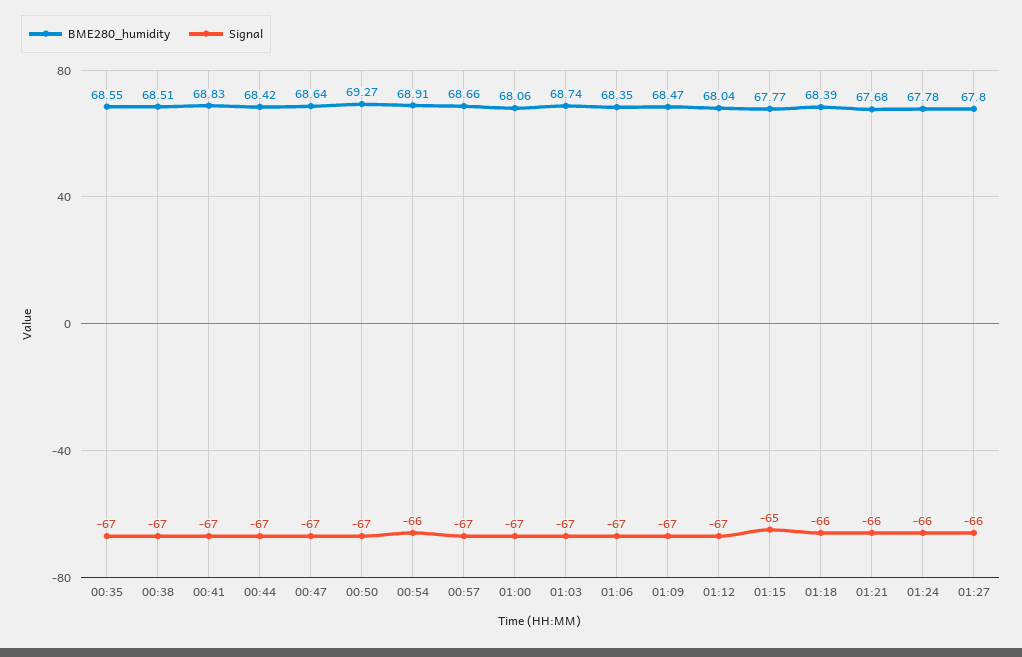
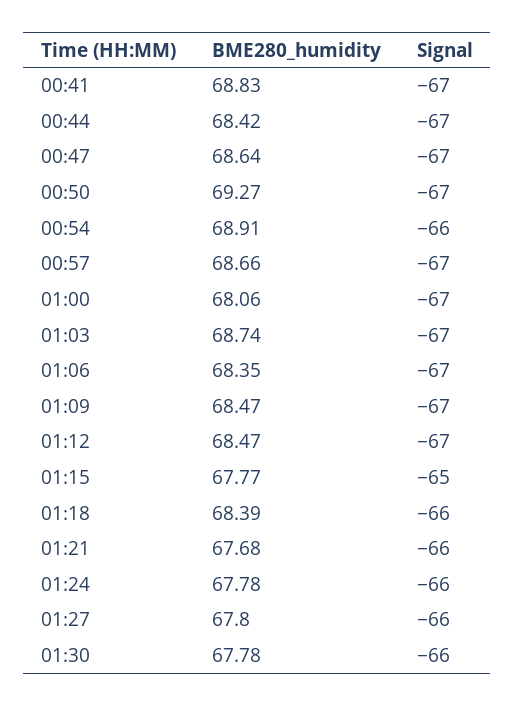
BME280_humidity, 00:35: 68.55 -> none
Signal, 00:35: -67 -> none
BME280_humidity, 00:38: 68.51 -> none
Signal, 00:38: -67 -> none
BME280_humidity, 01:12: 68.04 -> 68.47
BME280_humidity, 01:30: none -> 67.78
Signal, 01:30: none -> -66

